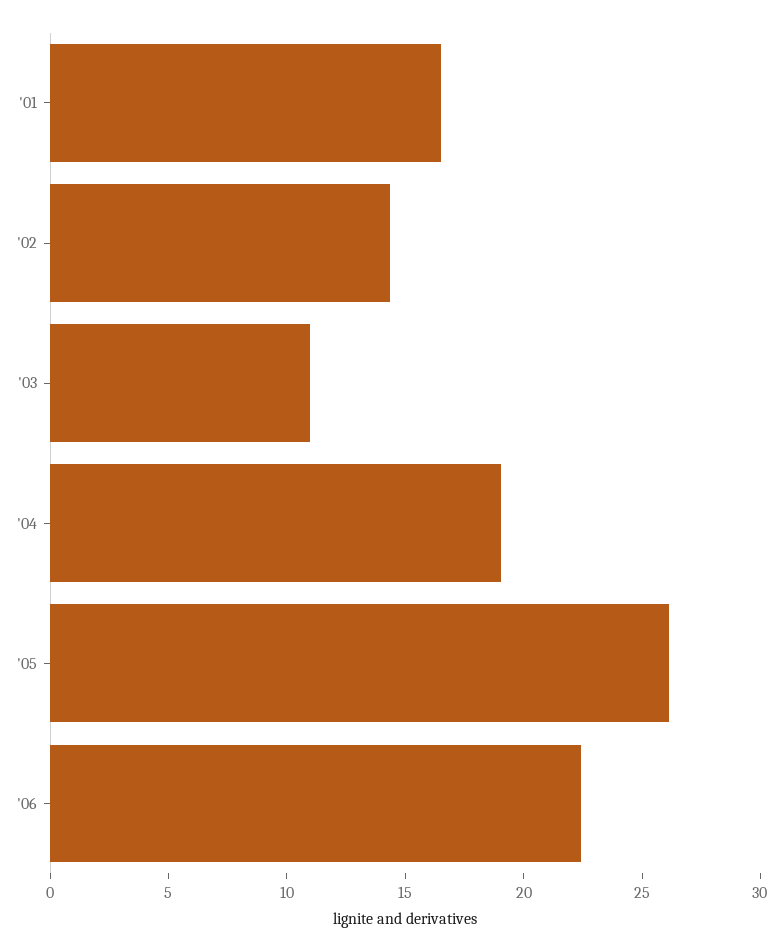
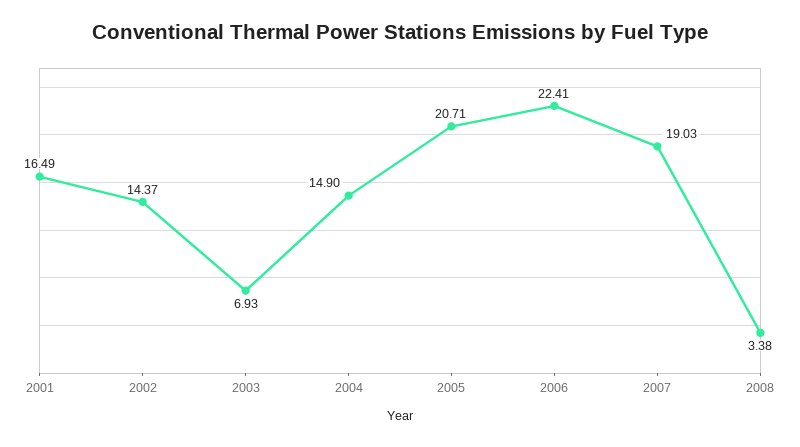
'03: 11 -> 6.93
'04: 19 -> 14.9
'05: 26 -> 20.71
2007: none -> 19.03
2008: none -> 3.38

